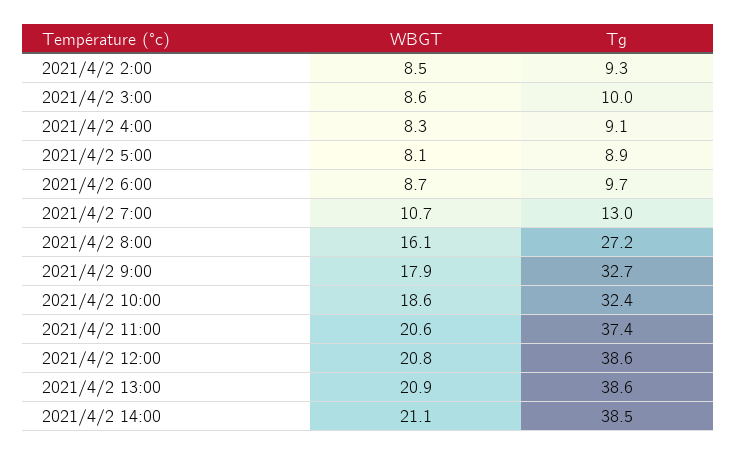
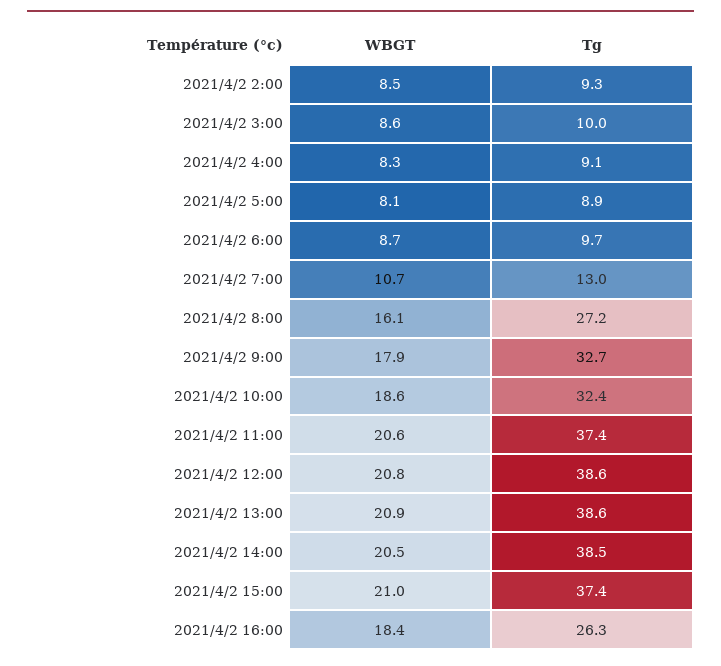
WBGT, 2021/4/2 14:00: 21.1 -> 20.5
WBGT, 2021/4/2 15:00: none -> 21
Tg, 2021/4/2 15:00: none -> 37.4
WBGT, 2021/4/2 16:00: none -> 18.4
Tg, 2021/4/2 16:00: none -> 26.3

